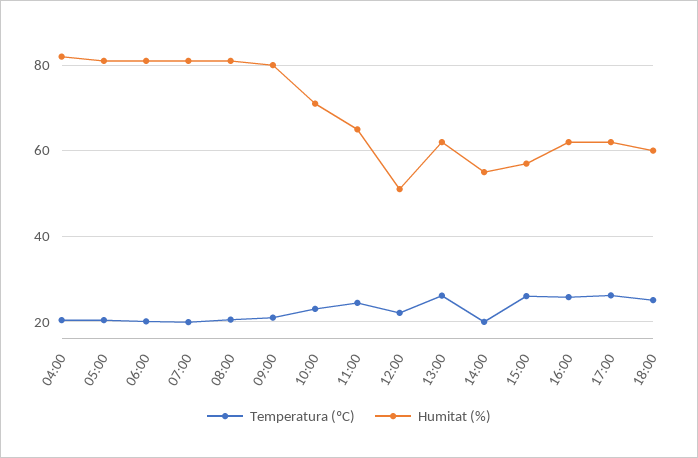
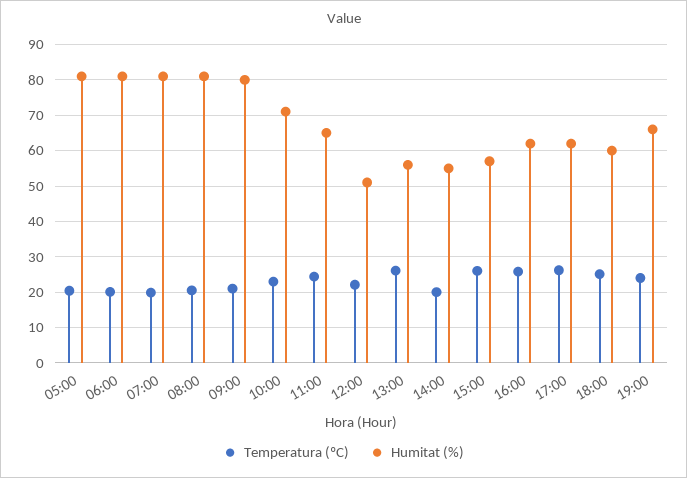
Temperatura (ºC), 04:00: 20 -> none
Humitat (%), 04:00: 82 -> none
Humitat (%), 13:00: 62 -> 56
Temperatura (ºC), 19:00: none -> 24
Humitat (%), 19:00: none -> 66

